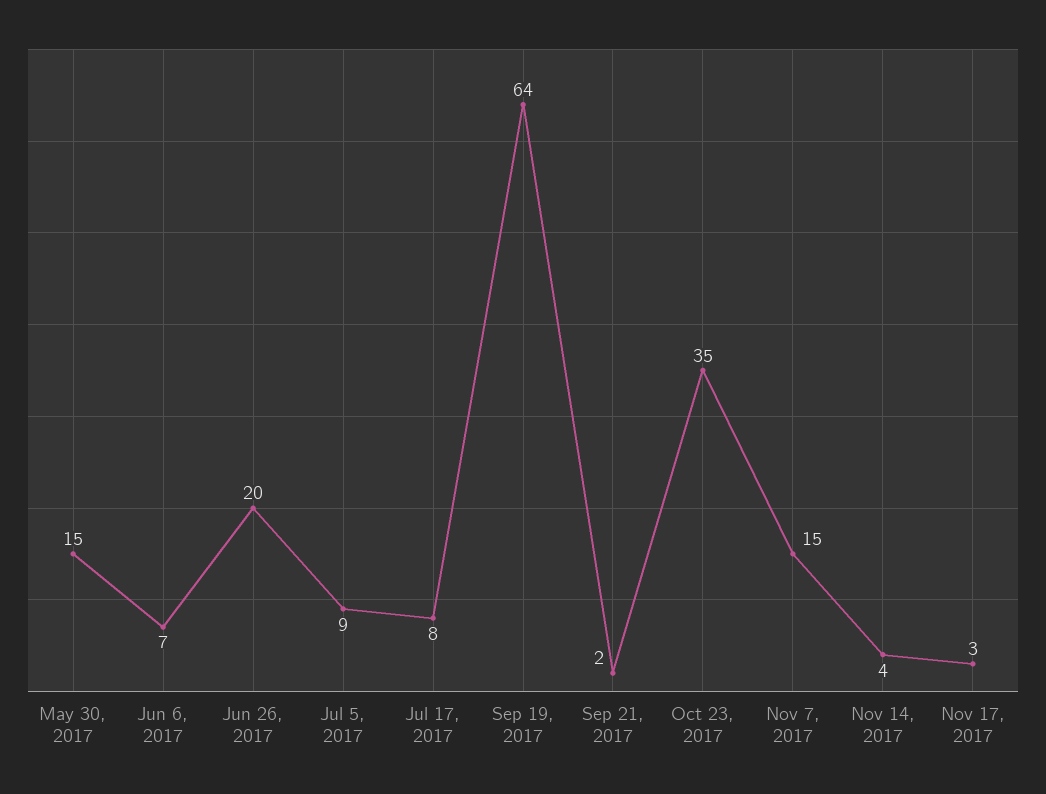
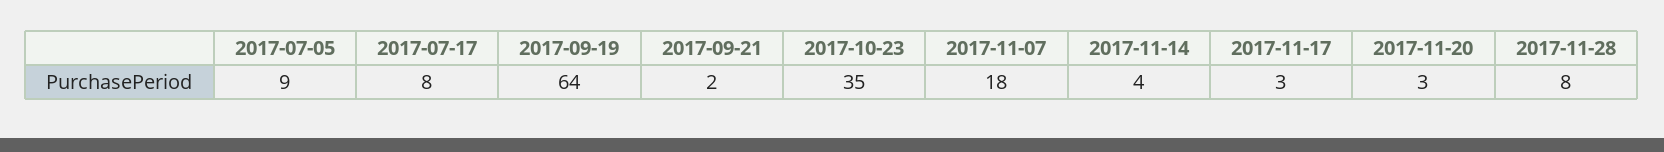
May 30, 2017: 15 -> none
Jun 6, 2017: 7 -> none
Jun 26, 2017: 20 -> none
Nov 7, 2017: 15 -> 18
2017-11-20: none -> 3
2017-11-28: none -> 8

